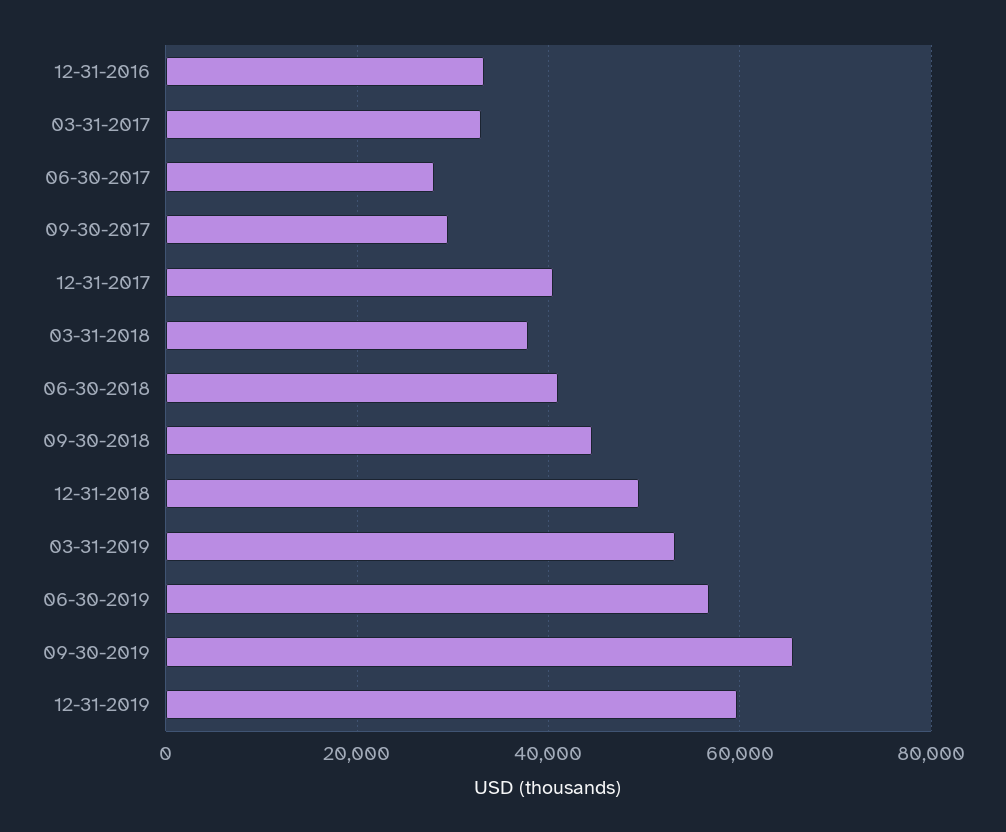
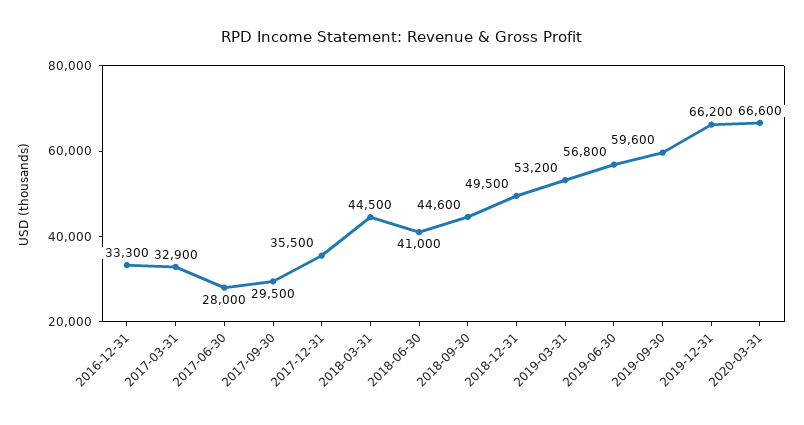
12-31-2017: 40000 -> 35500
03-31-2018: 38000 -> 44500
09-30-2019: 66000 -> 59600
12-31-2019: 60000 -> 66200
2020-03-31: none -> 66600

